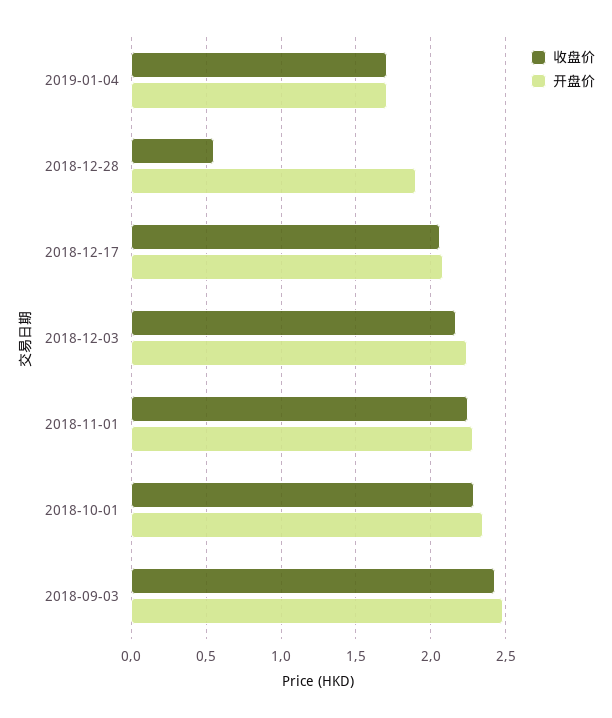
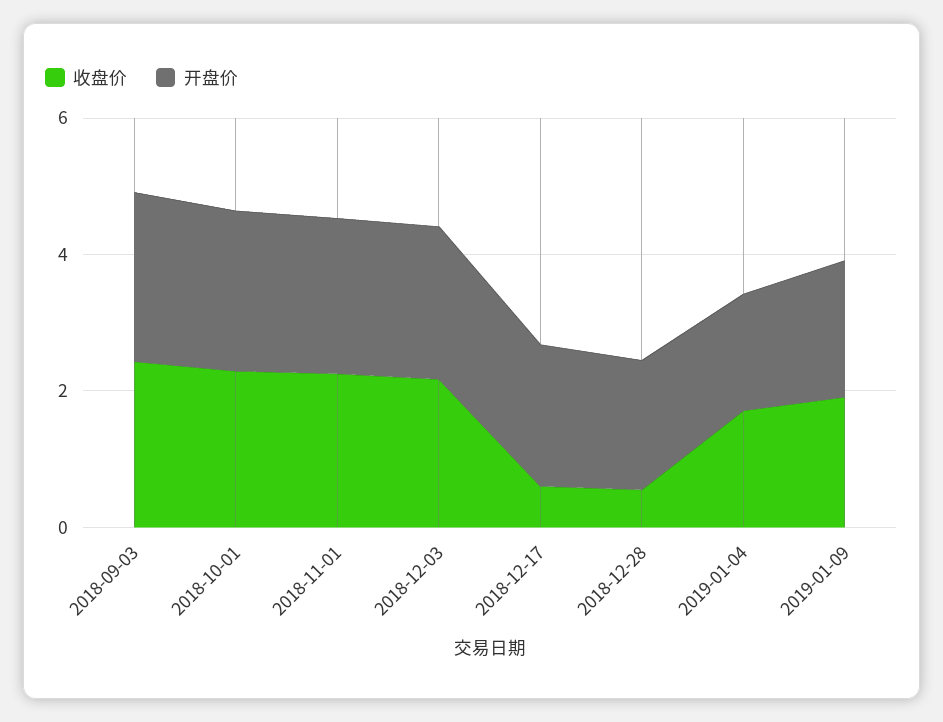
收盘价, 2018-12-17: 2.05 -> 0.5
收盘价, 2019-01-09: none -> 2
开盘价, 2019-01-09: none -> 2

